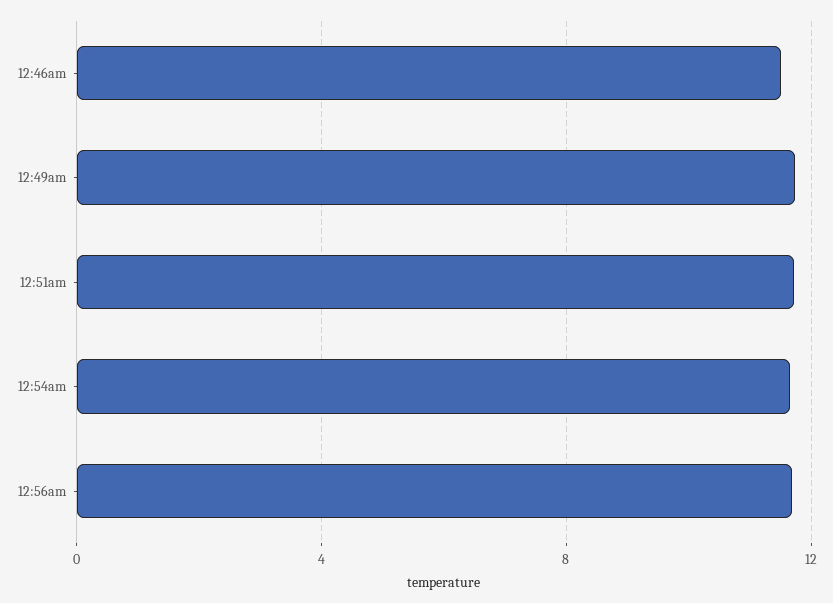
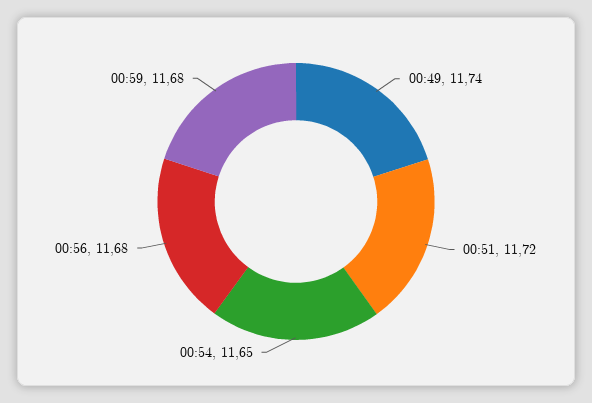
12:46am: 11.5 -> none
00:59: none -> 11.68

